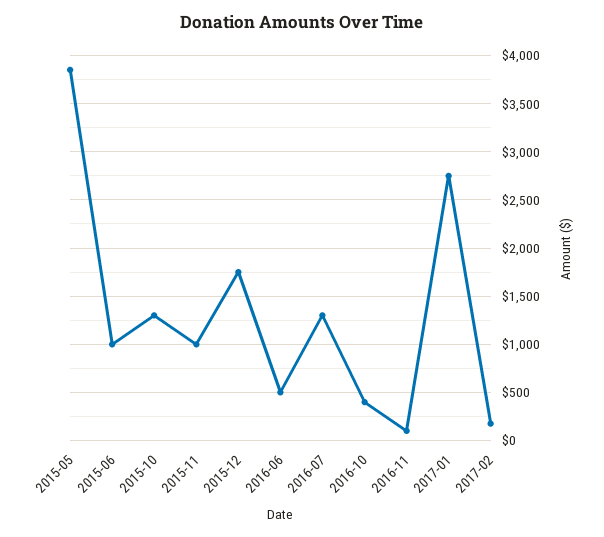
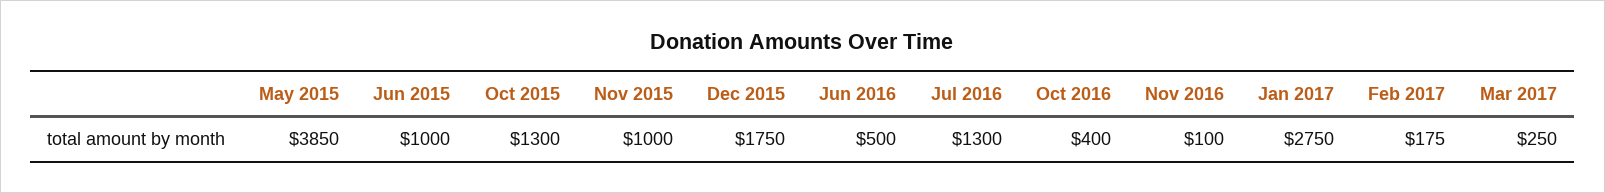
Mar 2017: none -> 250

